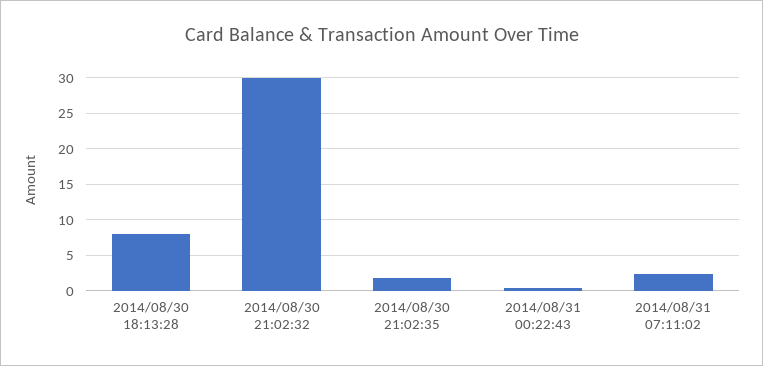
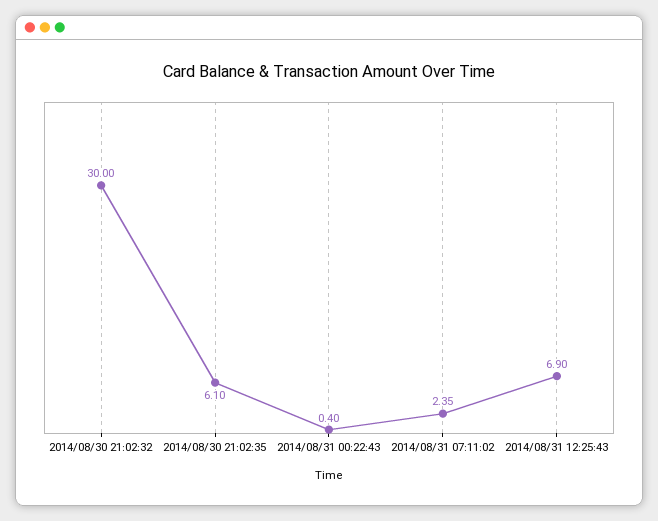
2014/08/30 18:13:28: 8 -> none
2014/08/30 21:02:35: 2 -> 6.1
2014/08/31 12:25:43: none -> 6.9

